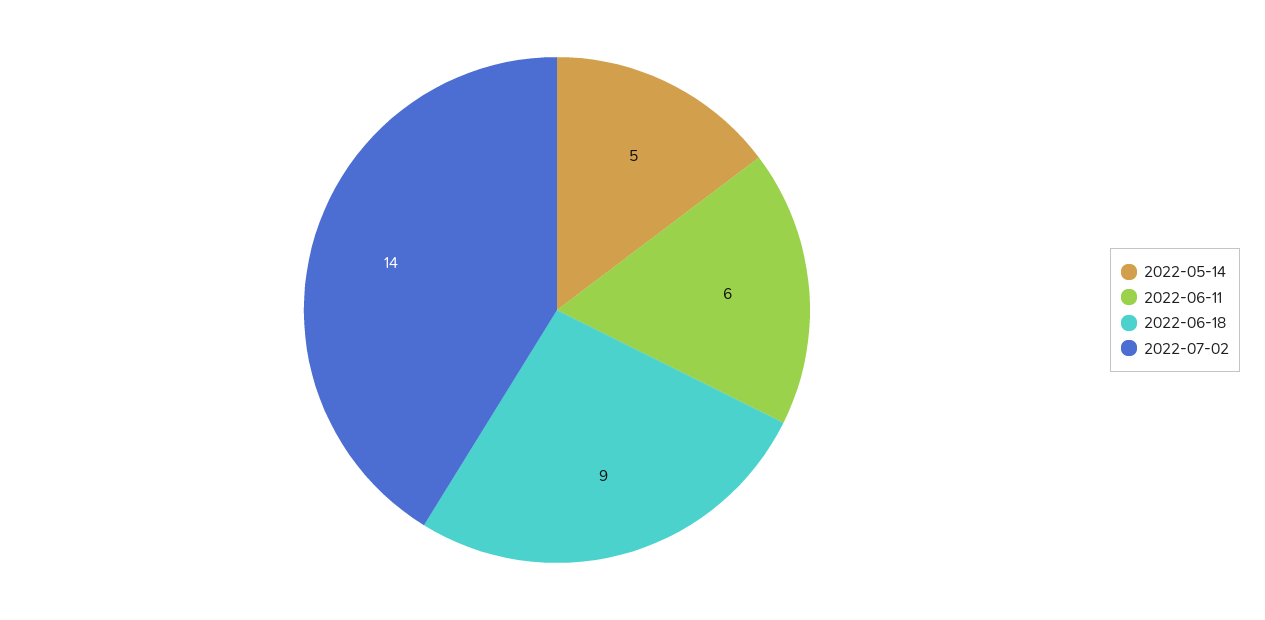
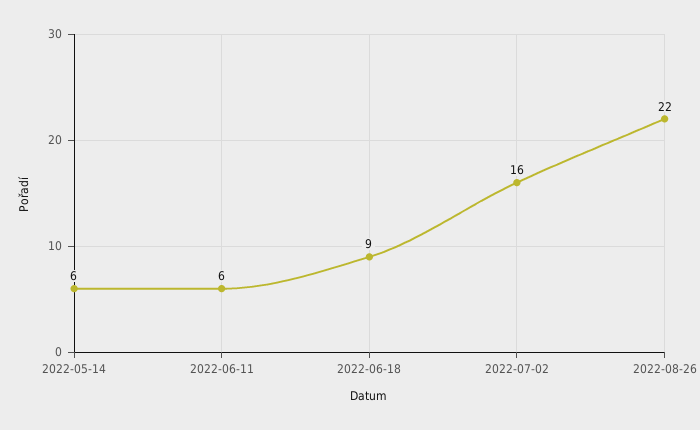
2022-05-14: 5 -> 6
2022-07-02: 14 -> 16
2022-08-26: none -> 22

